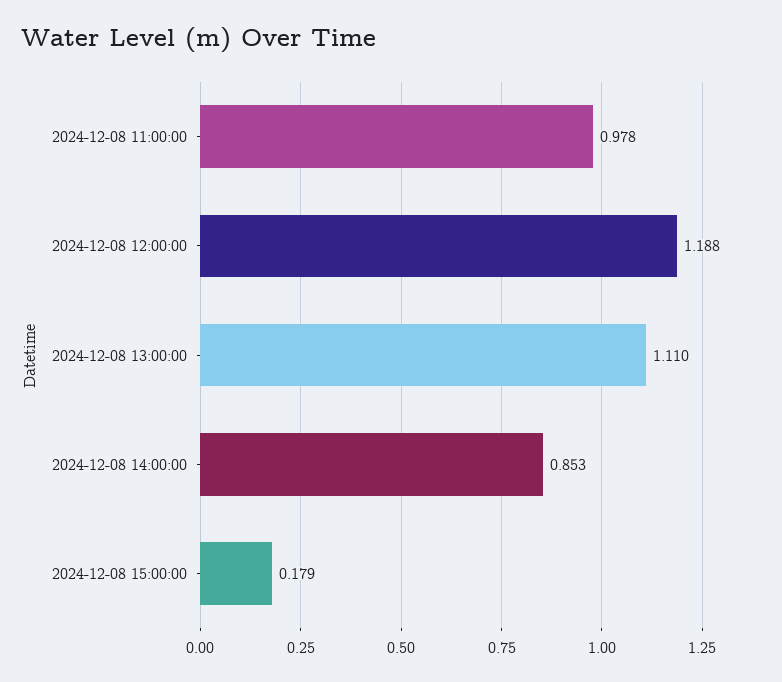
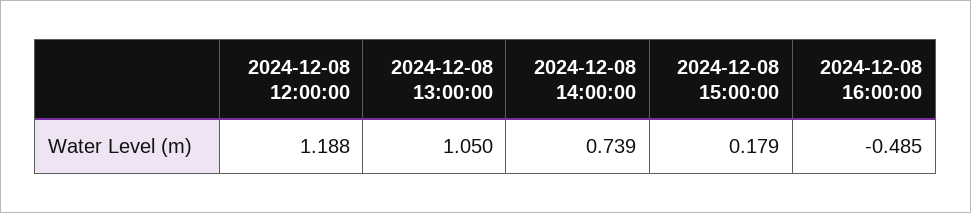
2024-12-08 11:00:00: 0.978 -> none
2024-12-08 13:00:00: 1.11 -> 1.05
2024-12-08 14:00:00: 0.853 -> 0.739
2024-12-08 16:00:00: none -> -0.485

